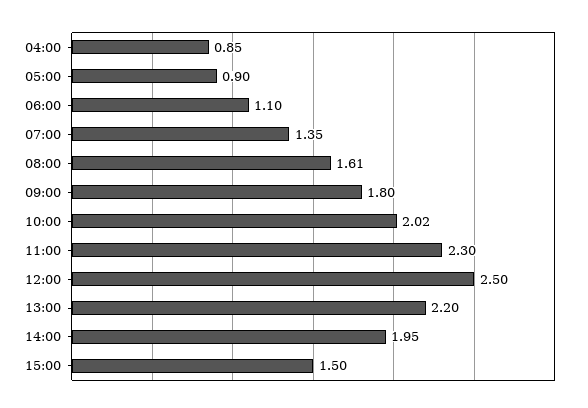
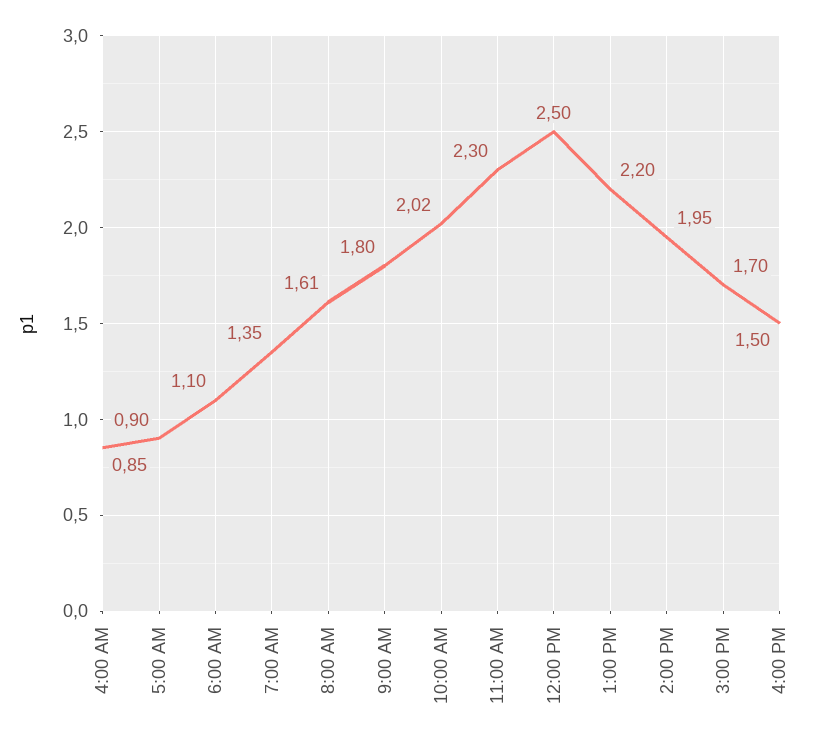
15:00: 1.5 -> 1.7
4:00 PM: none -> 1.5

